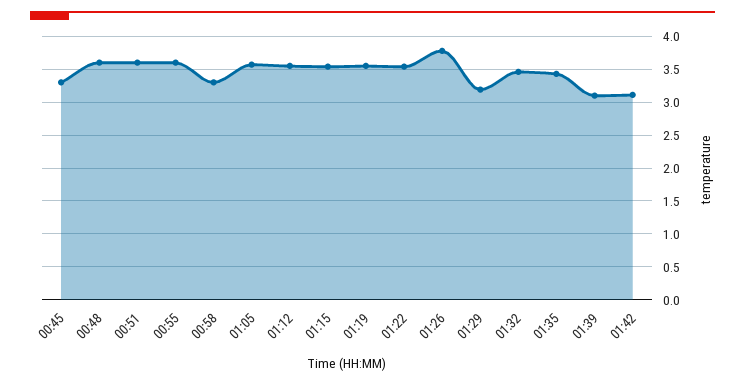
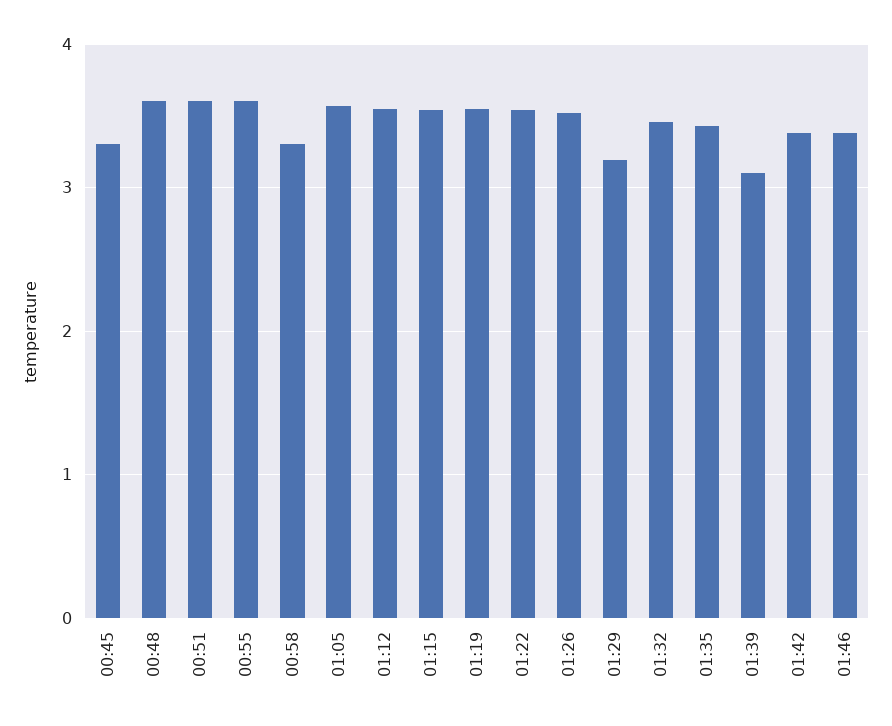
01:26: 3.8 -> 3.5
01:42: 3.1 -> 3.4
01:46: none -> 3.4

